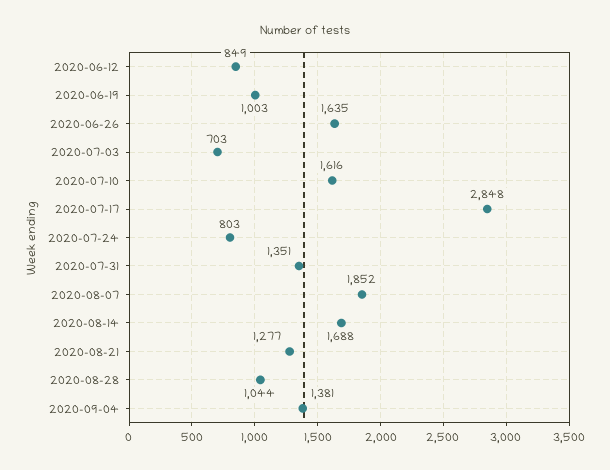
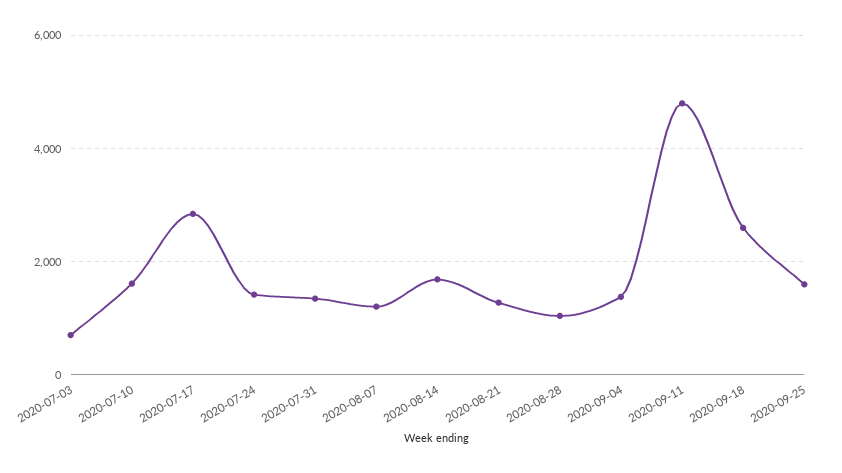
2020-06-12: 849 -> none
2020-06-19: 1003 -> none
2020-06-26: 1635 -> none
2020-07-24: 803 -> 1400
2020-08-07: 1852 -> 1200
2020-09-11: none -> 4800
2020-09-18: none -> 2600
2020-09-25: none -> 1600

